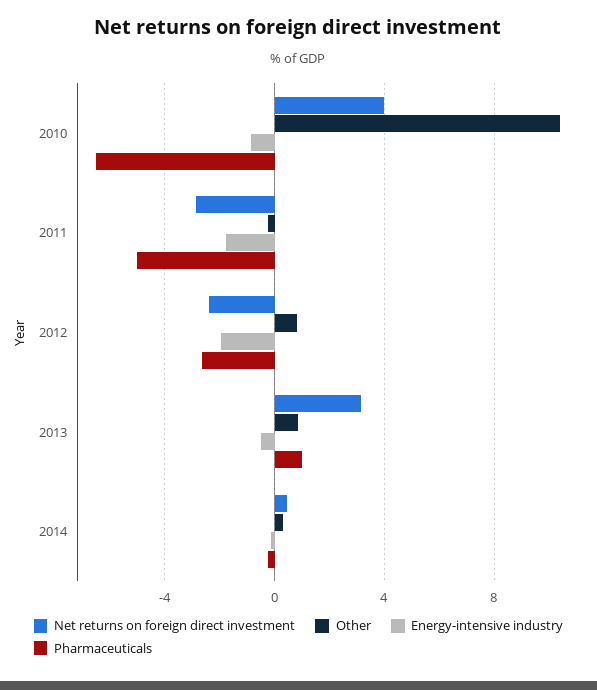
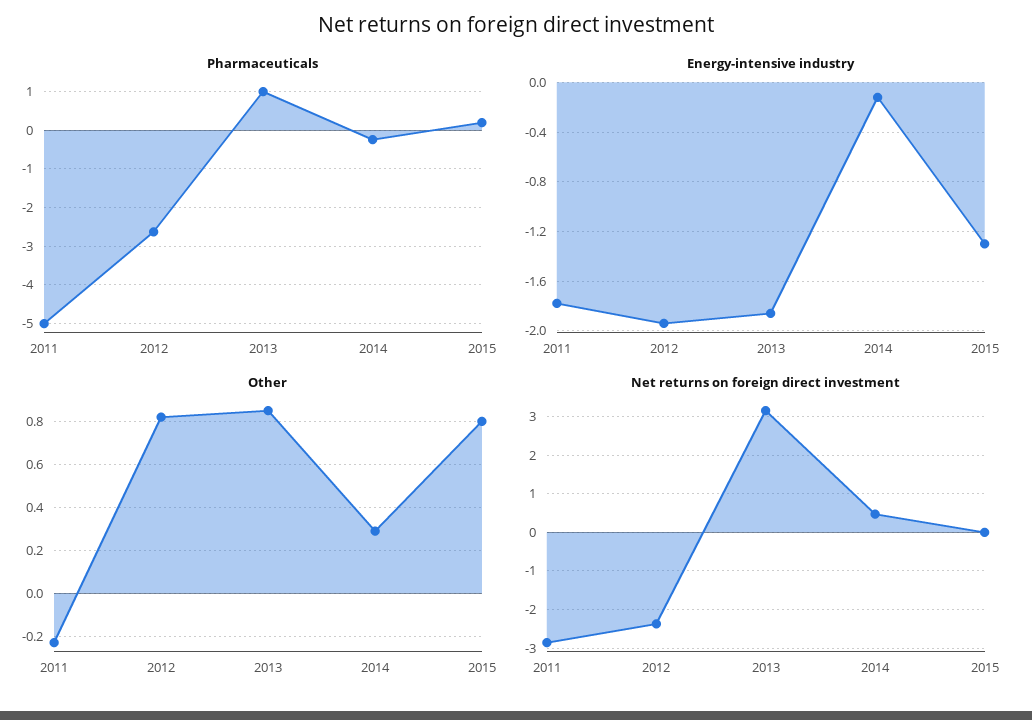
Net returns on foreign direct investment, 2010: 4 -> none
Other, 2010: 10.5 -> none
Energy-intensive industry, 2010: -1 -> none
Pharmaceuticals, 2010: -6.5 -> none
Energy-intensive industry, 2013: -0.5 -> -1.85
Pharmaceuticals, 2015: none -> 0.2
Energy-intensive industry, 2015: none -> -1.3
Other, 2015: none -> 0.8
Net returns on foreign direct investment, 2015: none -> 0

